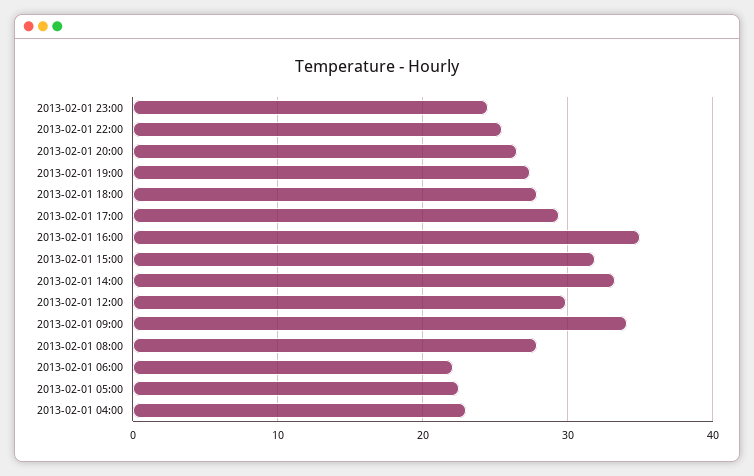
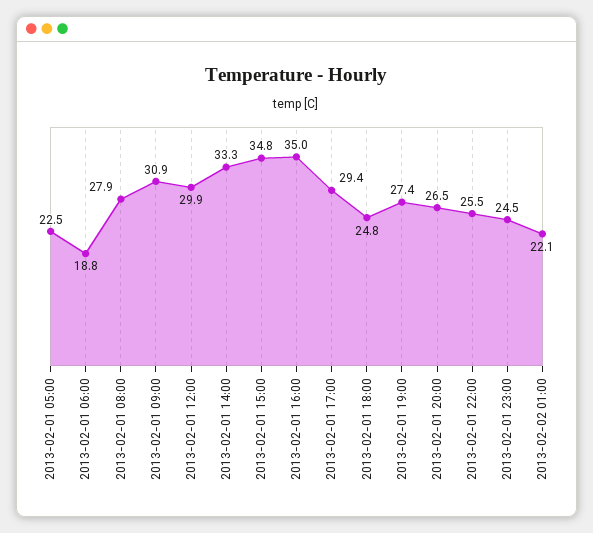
2013-02-01 18:00: 28 -> 24.8
2013-02-01 15:00: 32 -> 34.8
2013-02-01 09:00: 34 -> 30.9
2013-02-01 06:00: 22 -> 18.8
2013-02-01 04:00: 23 -> none
2013-02-02 01:00: none -> 22.1

